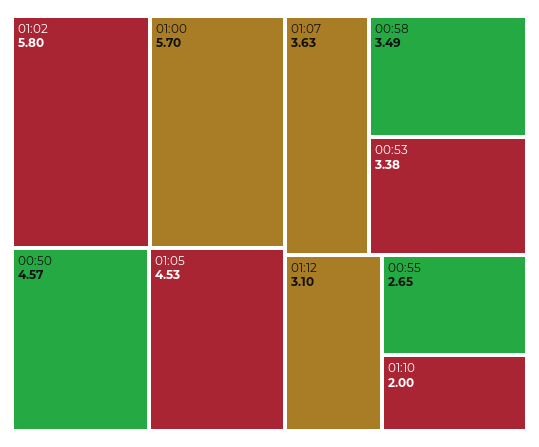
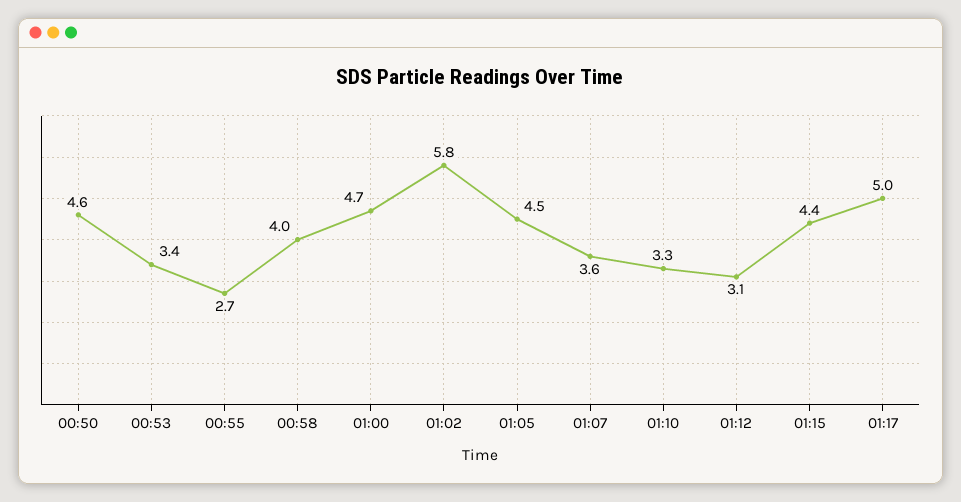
01:00: 5.7 -> 4.7
00:58: 3.49 -> 4
01:10: 2 -> 3.3
01:15: none -> 4.4
01:17: none -> 5

